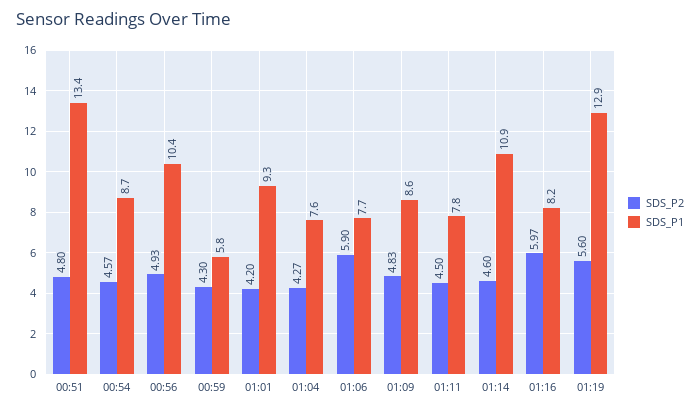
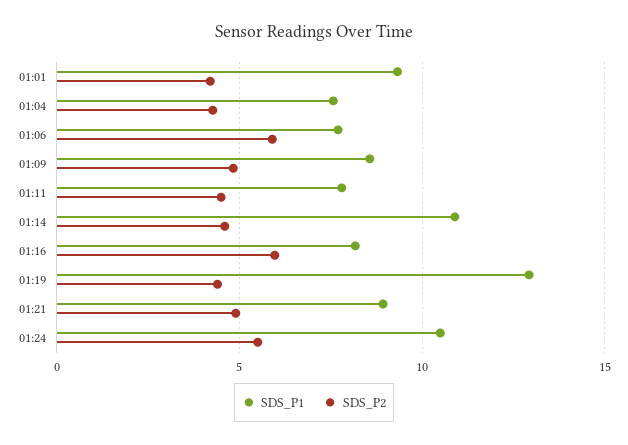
SDS_P2, 00:51: 4.8 -> none
SDS_P1, 00:51: 13.4 -> none
SDS_P2, 00:54: 4.57 -> none
SDS_P1, 00:54: 8.7 -> none
SDS_P2, 00:56: 4.93 -> none
SDS_P1, 00:56: 10.4 -> none
SDS_P2, 00:59: 4.3 -> none
SDS_P1, 00:59: 5.8 -> none
SDS_P2, 01:19: 5.6 -> 4.5
SDS_P1, 01:21: none -> 9
SDS_P2, 01:21: none -> 5
SDS_P1, 01:24: none -> 10.5
SDS_P2, 01:24: none -> 5.5

